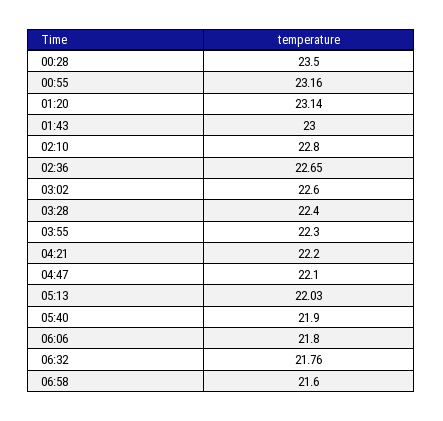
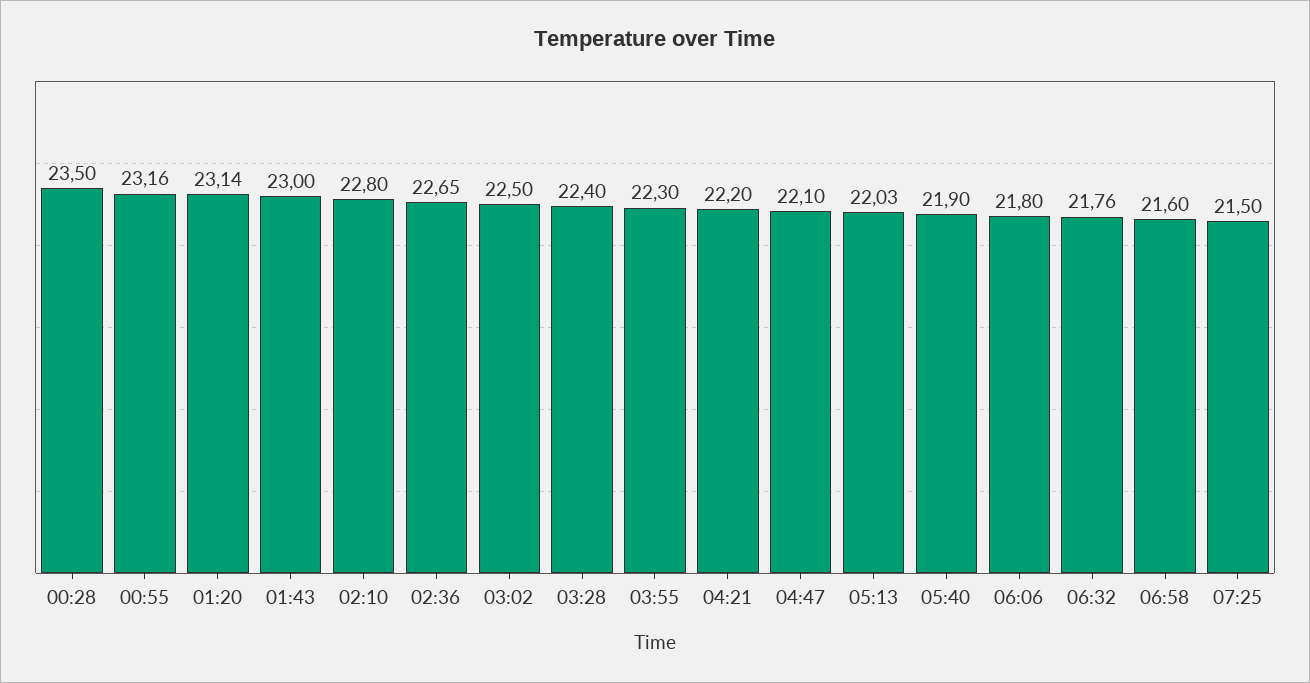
03:02: 22.6 -> 22.5
07:25: none -> 21.5

